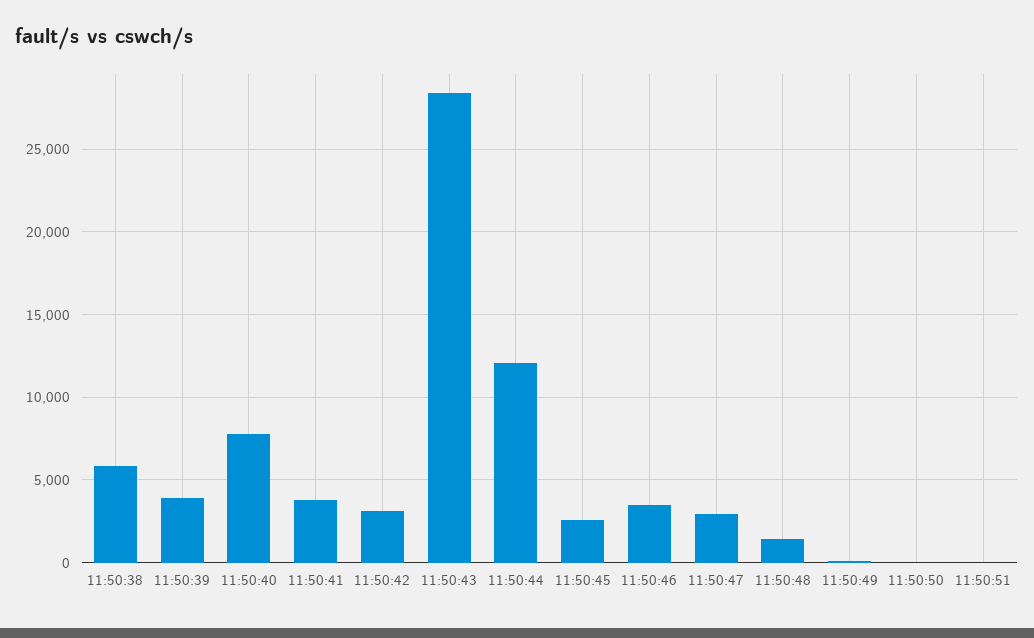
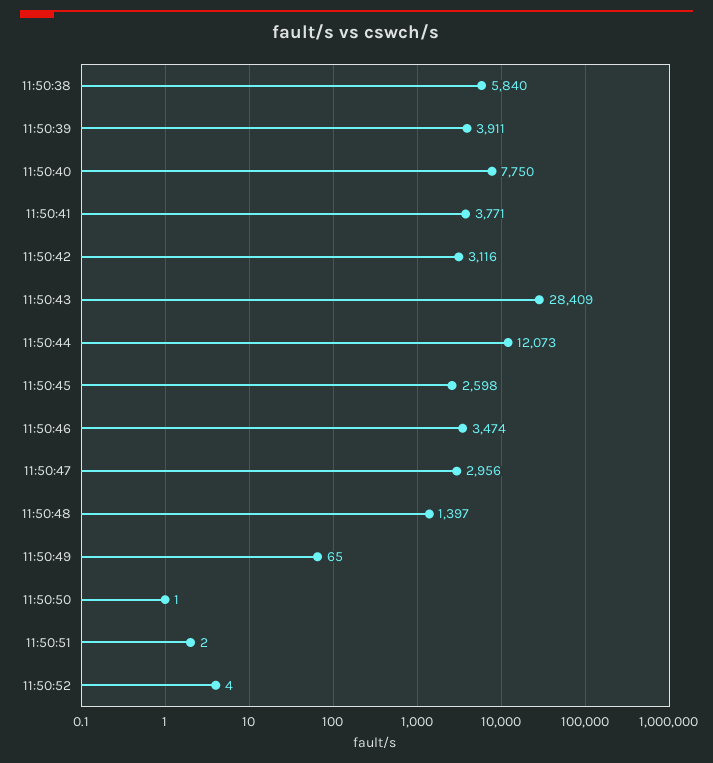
11:50:52: none -> 4

